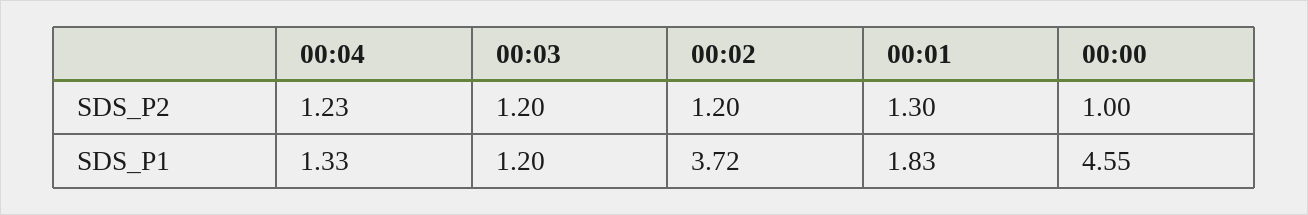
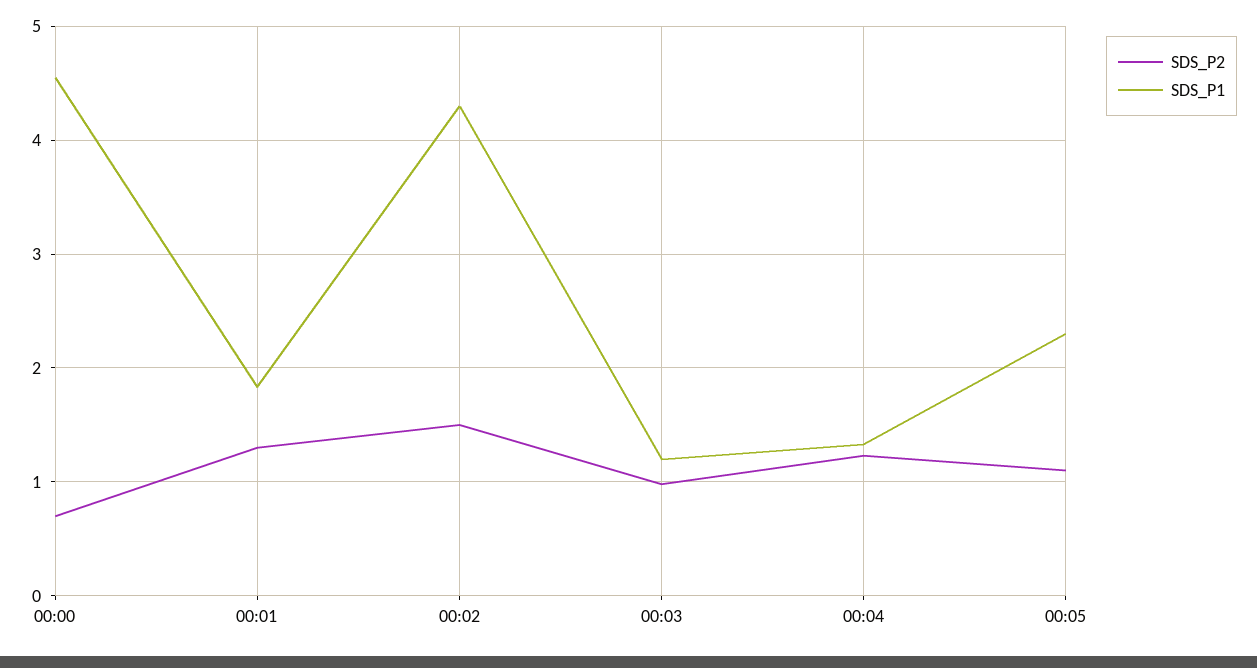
SDS_P2, 00:03: 1.2 -> 1
SDS_P2, 00:02: 1.2 -> 1.5
SDS_P2, 00:00: 1 -> 0.7
SDS_P1, 00:02: 3.72 -> 4.3
SDS_P2, 00:05: none -> 1.1
SDS_P1, 00:05: none -> 2.3

